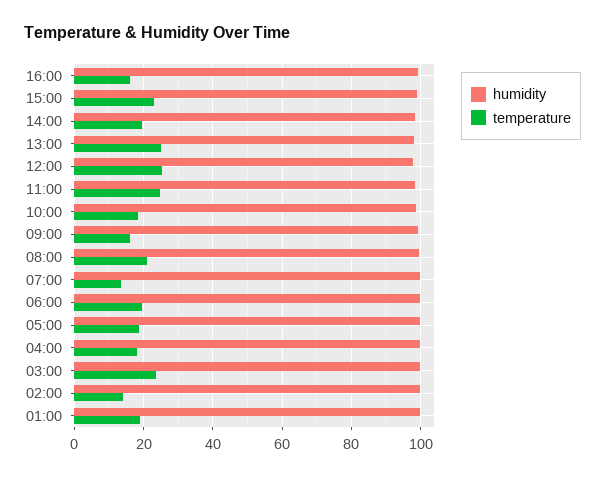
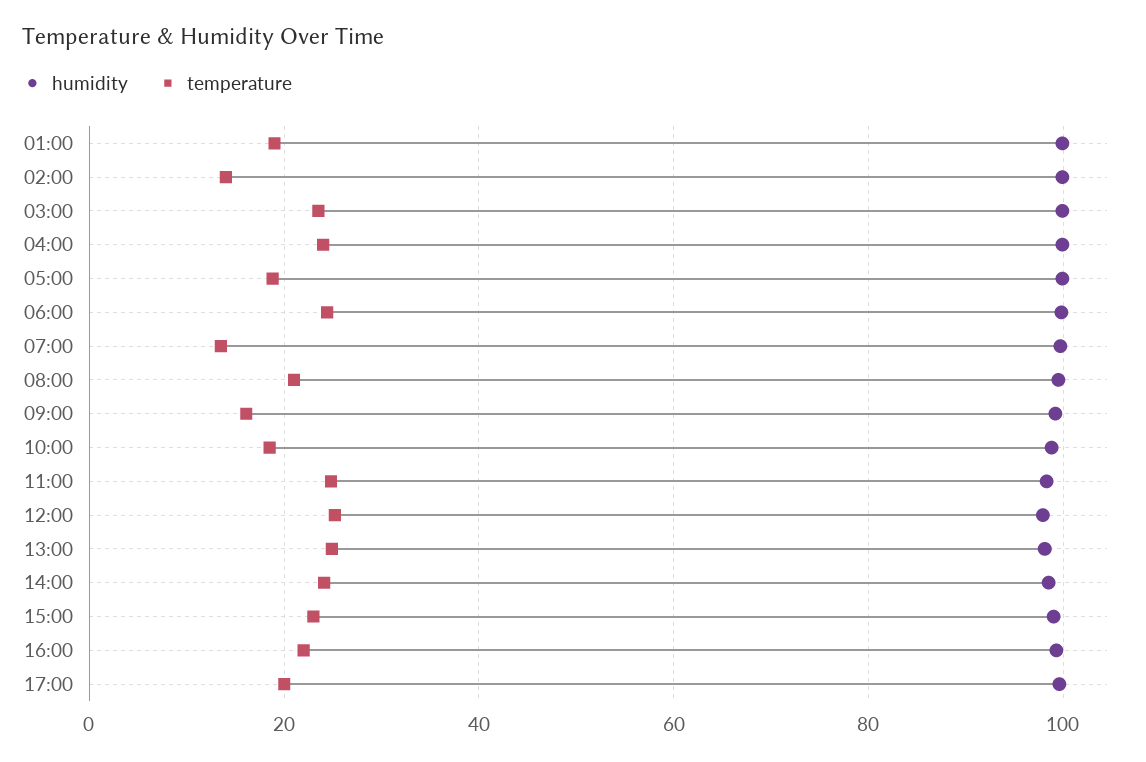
temperature, 16:00: 16 -> 22
temperature, 14:00: 20 -> 24
temperature, 06:00: 20 -> 24
temperature, 04:00: 18 -> 24
humidity, 17:00: none -> 100
temperature, 17:00: none -> 20

